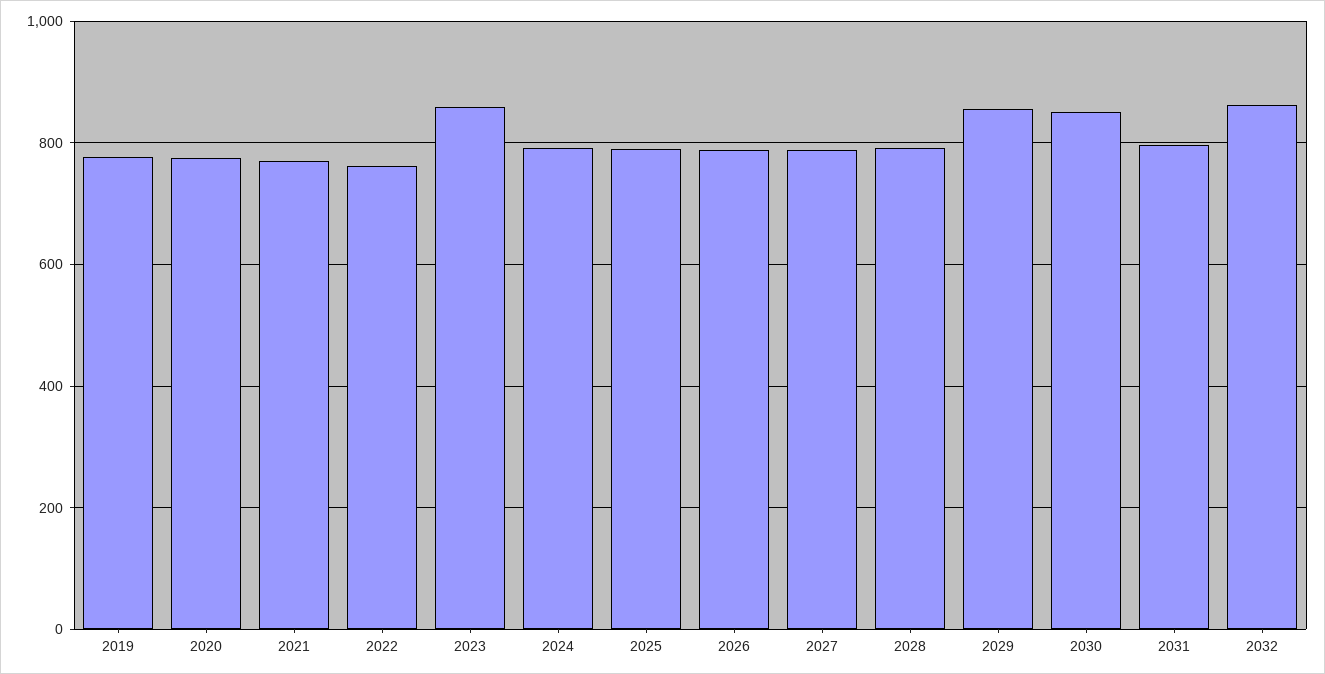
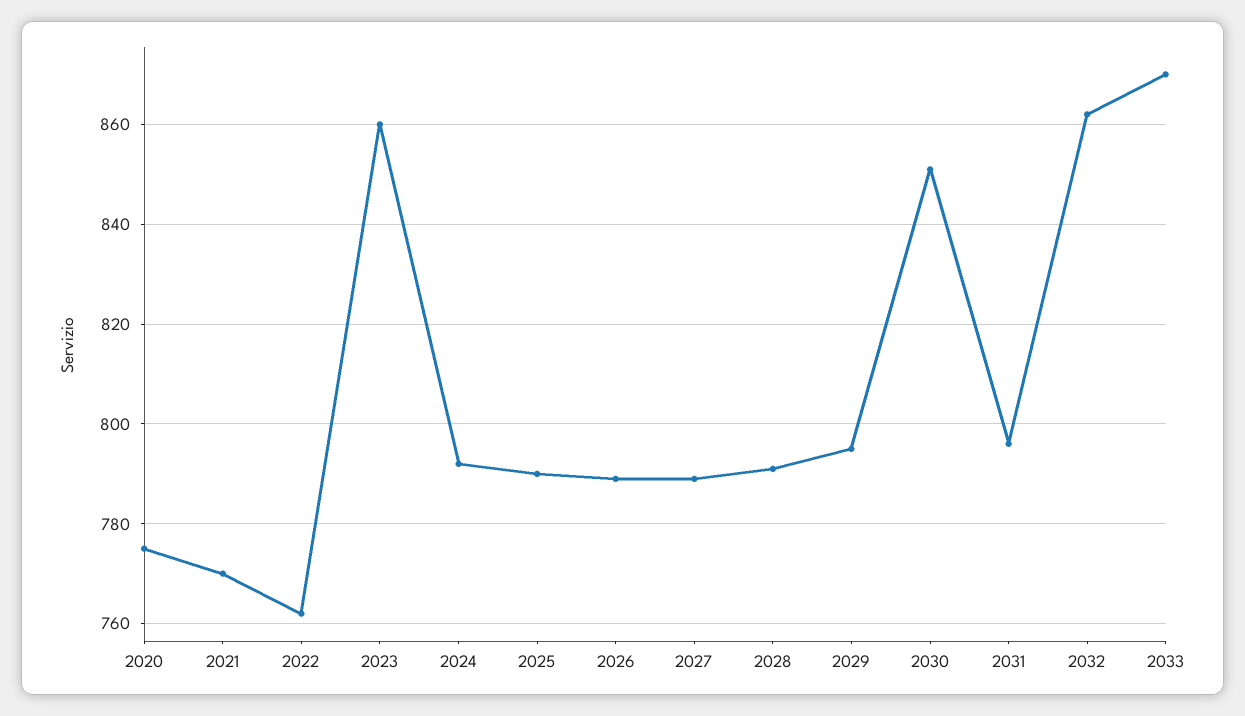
2019: 780 -> none
2029: 860 -> 795
2033: none -> 870

